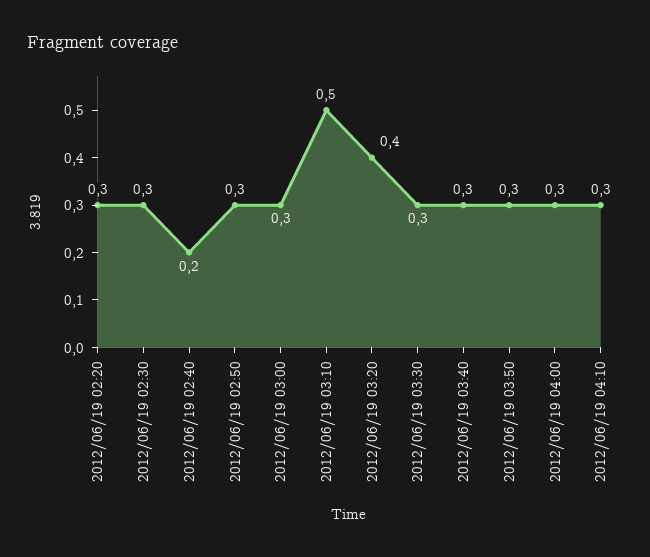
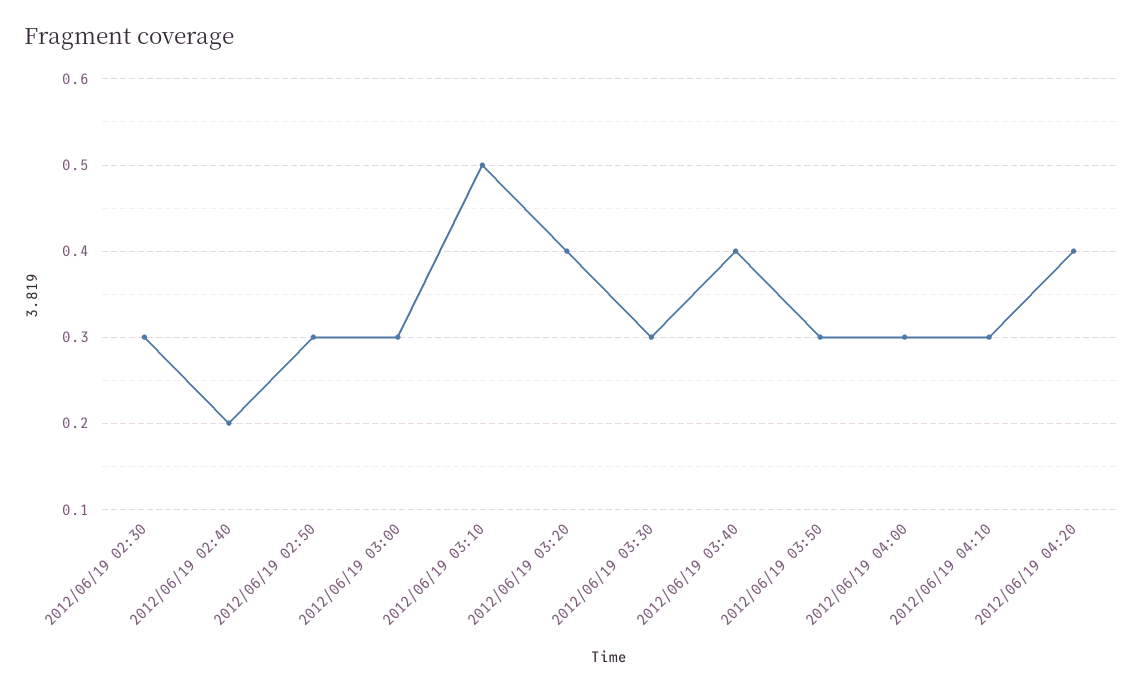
2012/06/19 02:20: 0.3 -> none
2012/06/19 03:40: 0.3 -> 0.4
2012/06/19 04:20: none -> 0.4

